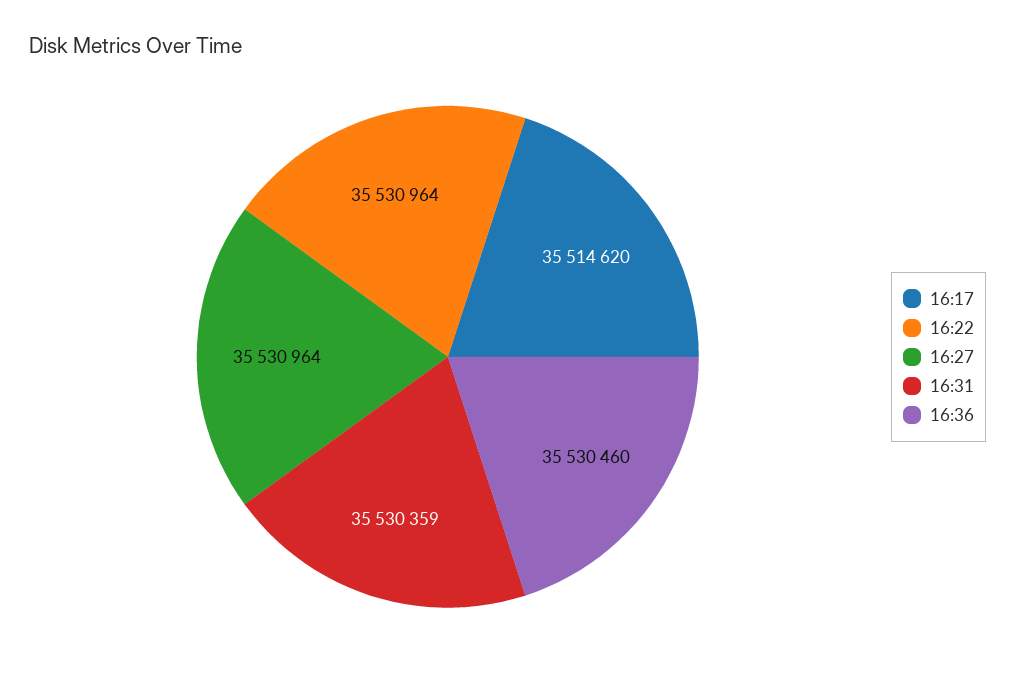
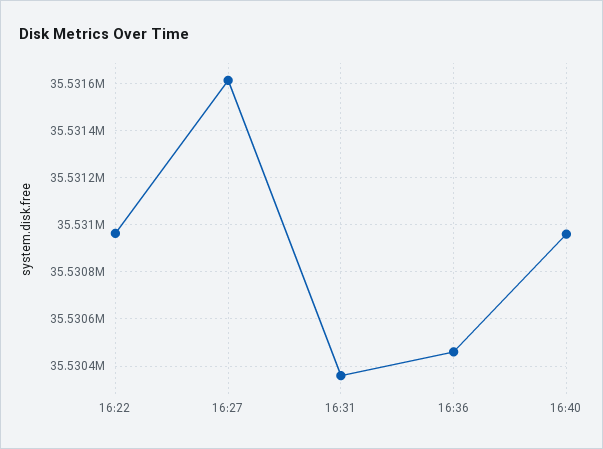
16:17: 35514620 -> none
16:27: 35530964 -> 35531600
16:40: none -> 35530950

